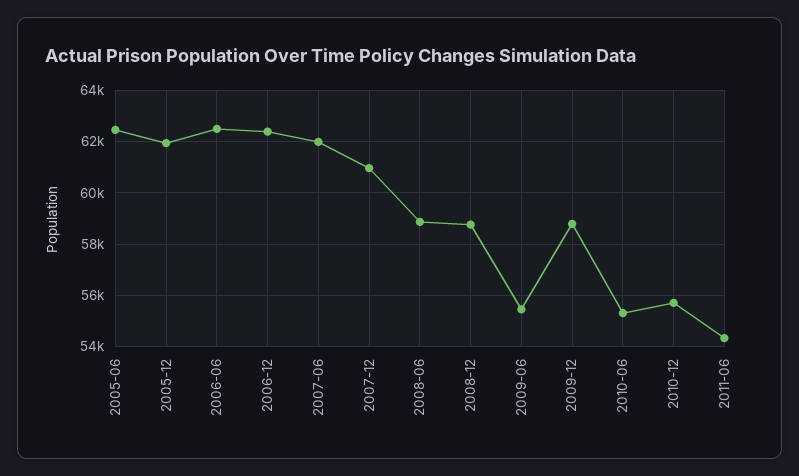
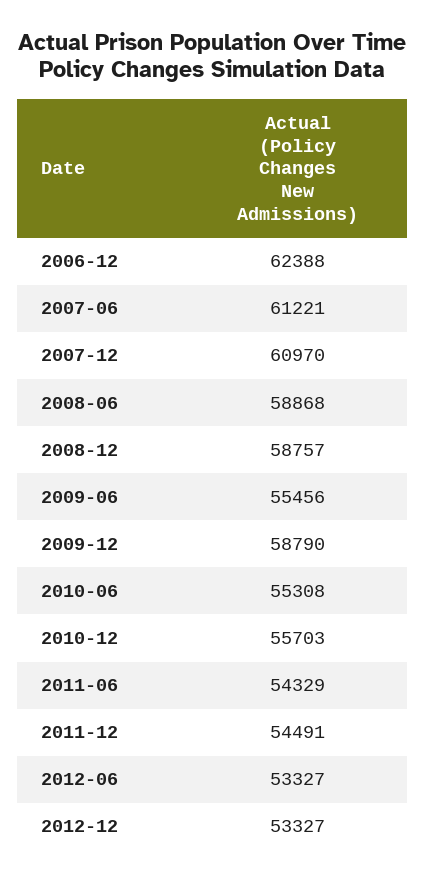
2005-06: 62500 -> none
2005-12: 62000 -> none
2006-06: 62500 -> none
2007-06: 62000 -> 61221
2011-12: none -> 54491
2012-06: none -> 53327
2012-12: none -> 53327

